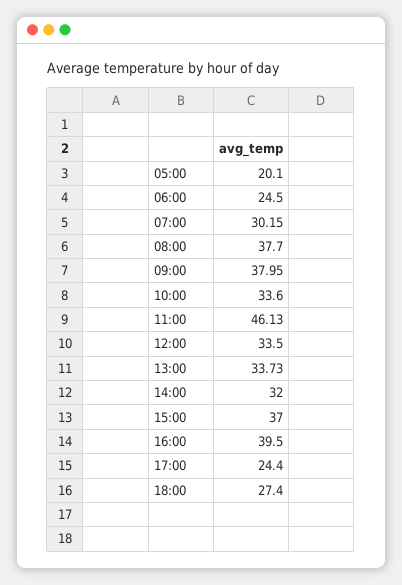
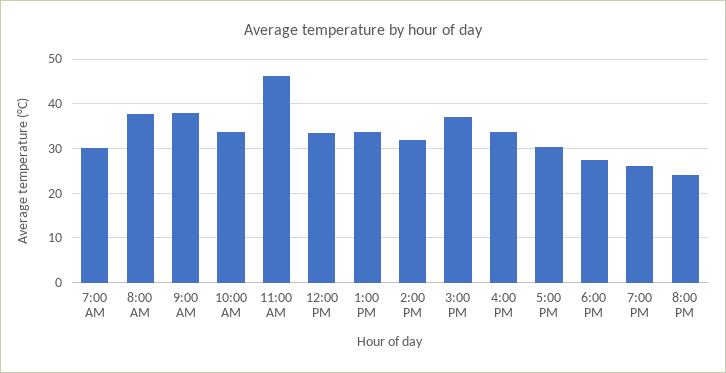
05:00: 20.1 -> none
06:00: 24.5 -> none
16:00: 39.5 -> 34
17:00: 24.4 -> 30
7:00 PM: none -> 26
8:00 PM: none -> 24

